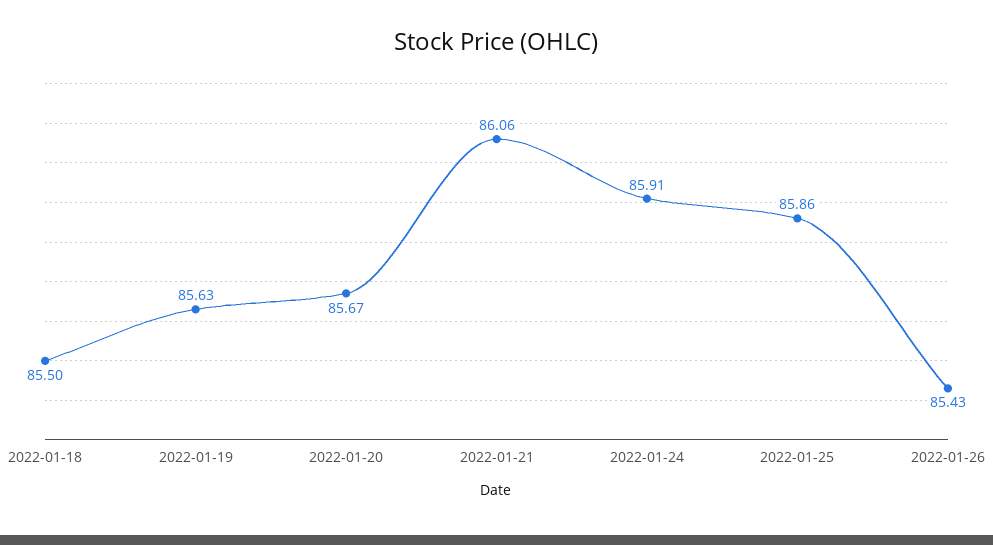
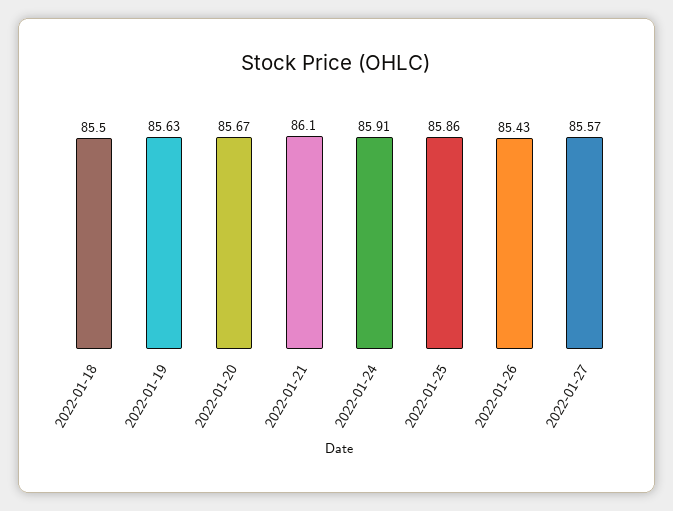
2022-01-21: 86.06 -> 86.1
2022-01-27: none -> 85.57

